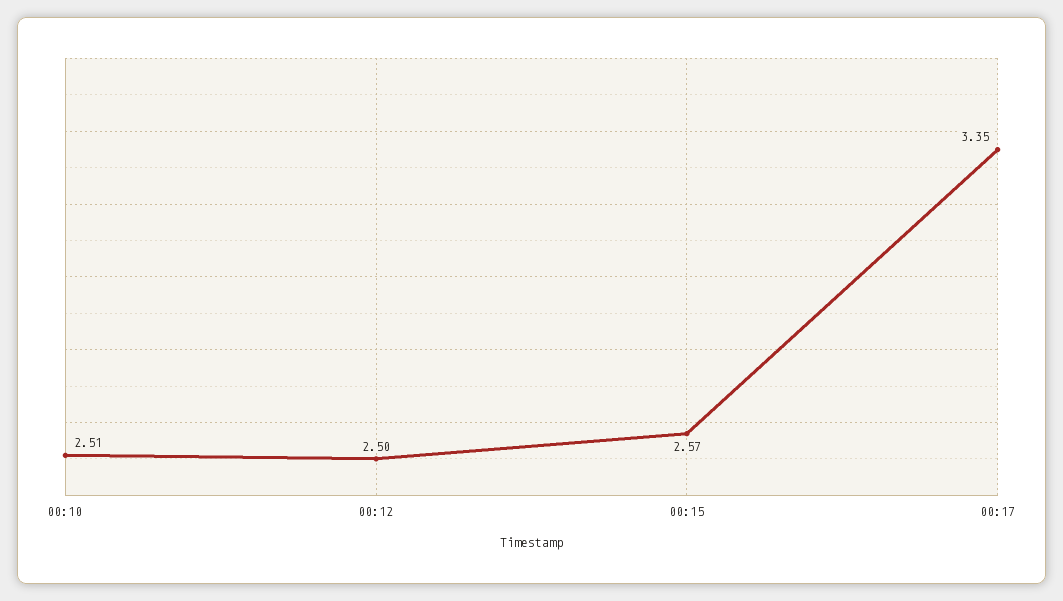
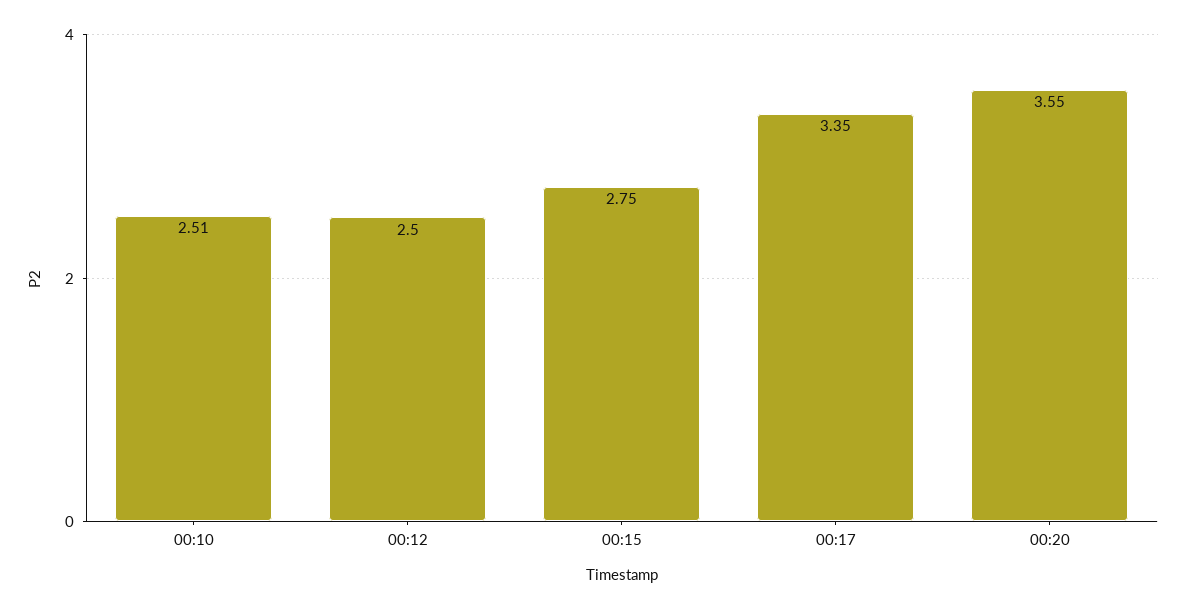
00:15: 2.57 -> 2.75
00:20: none -> 3.55

